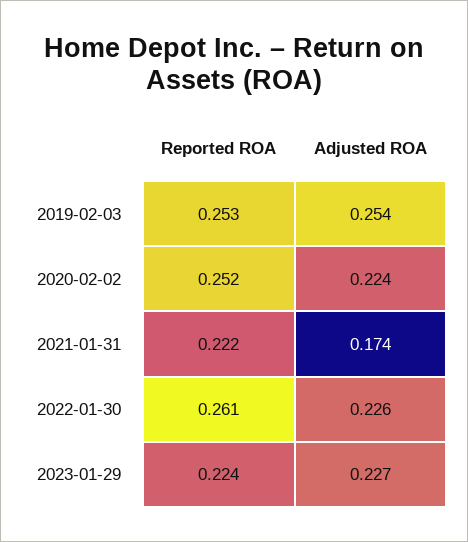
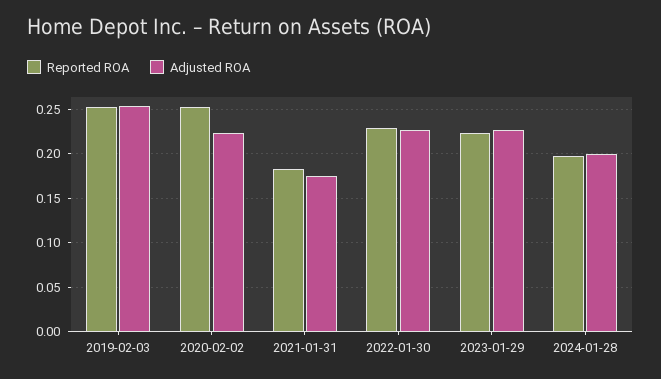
Reported ROA, 2021-01-31: 0.222 -> 0.18
Reported ROA, 2022-01-30: 0.261 -> 0.23
Reported ROA, 2024-01-28: none -> 0.2
Adjusted ROA, 2024-01-28: none -> 0.2

